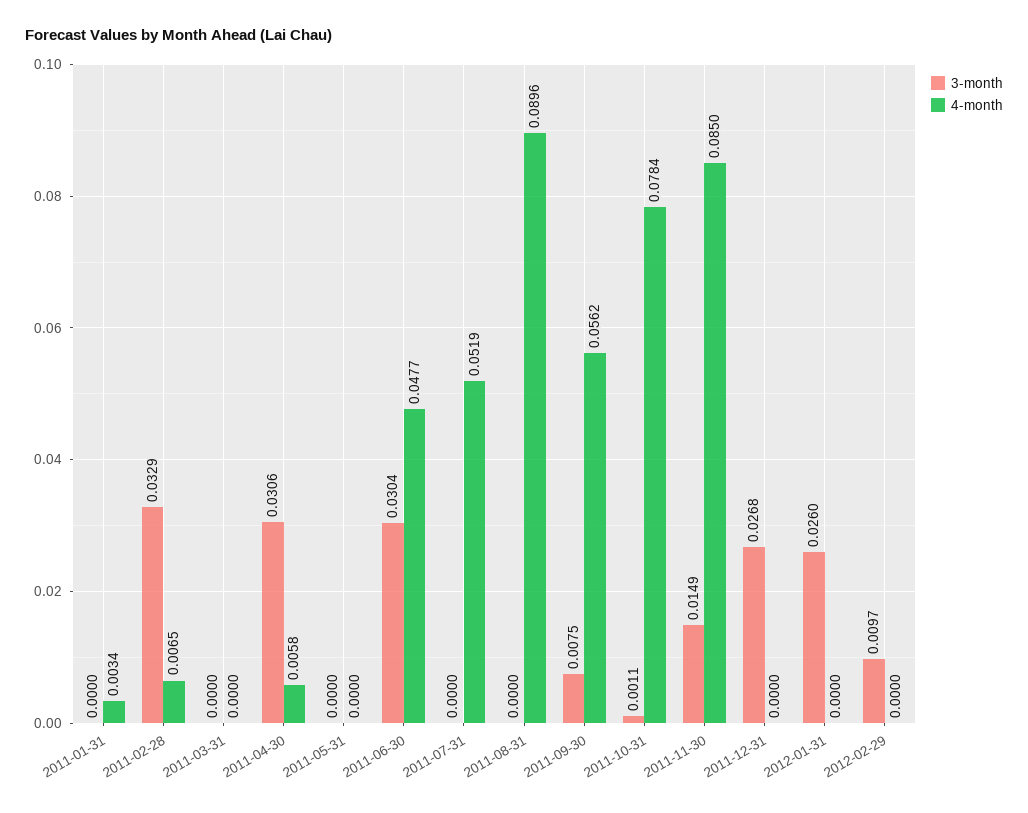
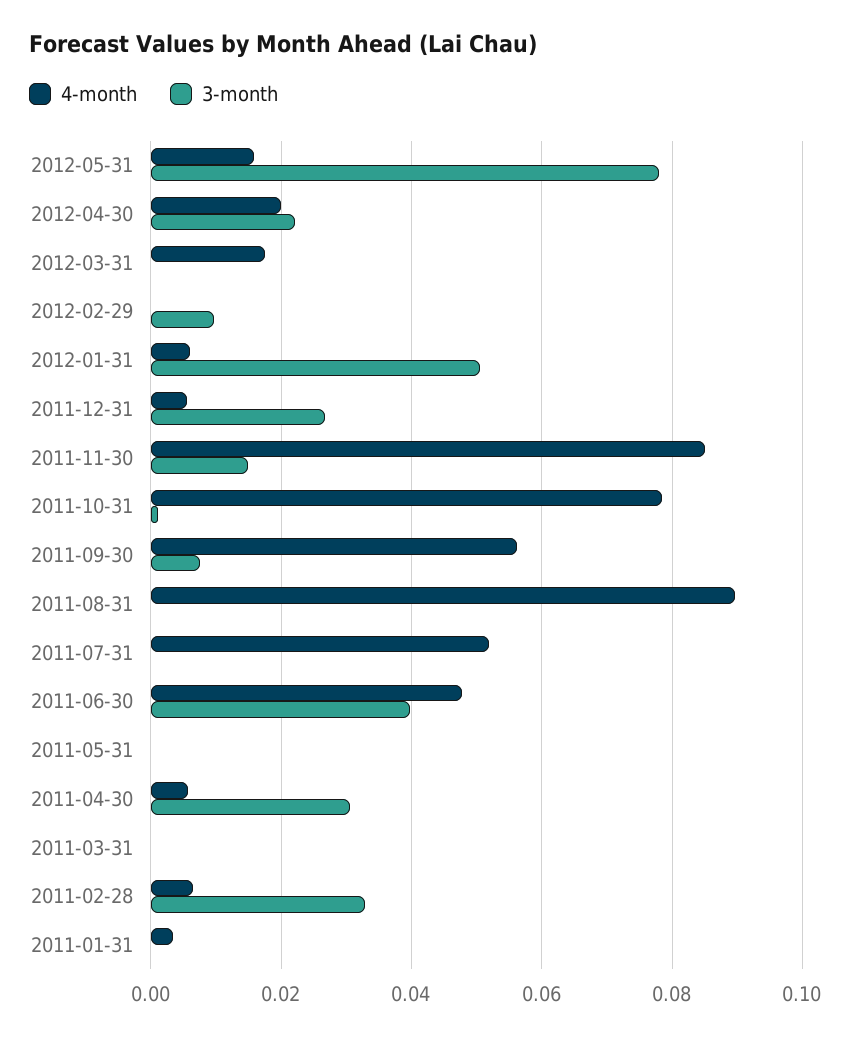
3-month, 2011-06-30: 0.0304 -> 0.04
4-month, 2011-12-31: 0 -> 0.006
3-month, 2012-01-31: 0.026 -> 0.05
4-month, 2012-01-31: 0 -> 0.006
4-month, 2012-05-31: none -> 0.016
3-month, 2012-05-31: none -> 0.078
4-month, 2012-04-30: none -> 0.02
3-month, 2012-04-30: none -> 0.022
4-month, 2012-03-31: none -> 0.018
3-month, 2012-03-31: none -> 0

